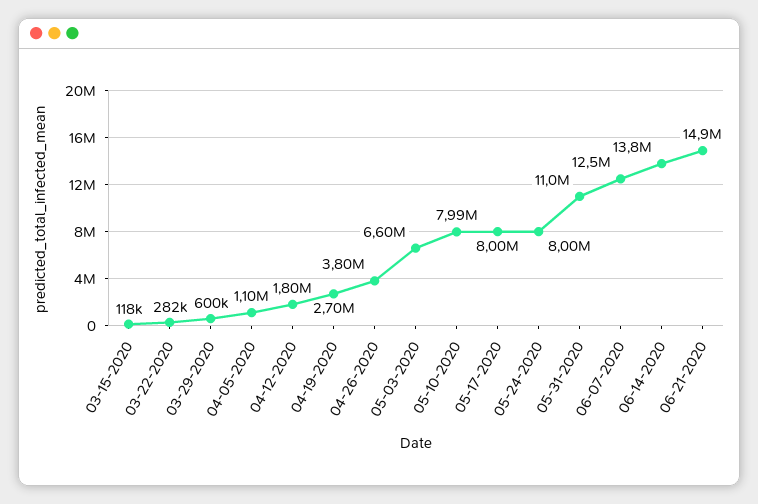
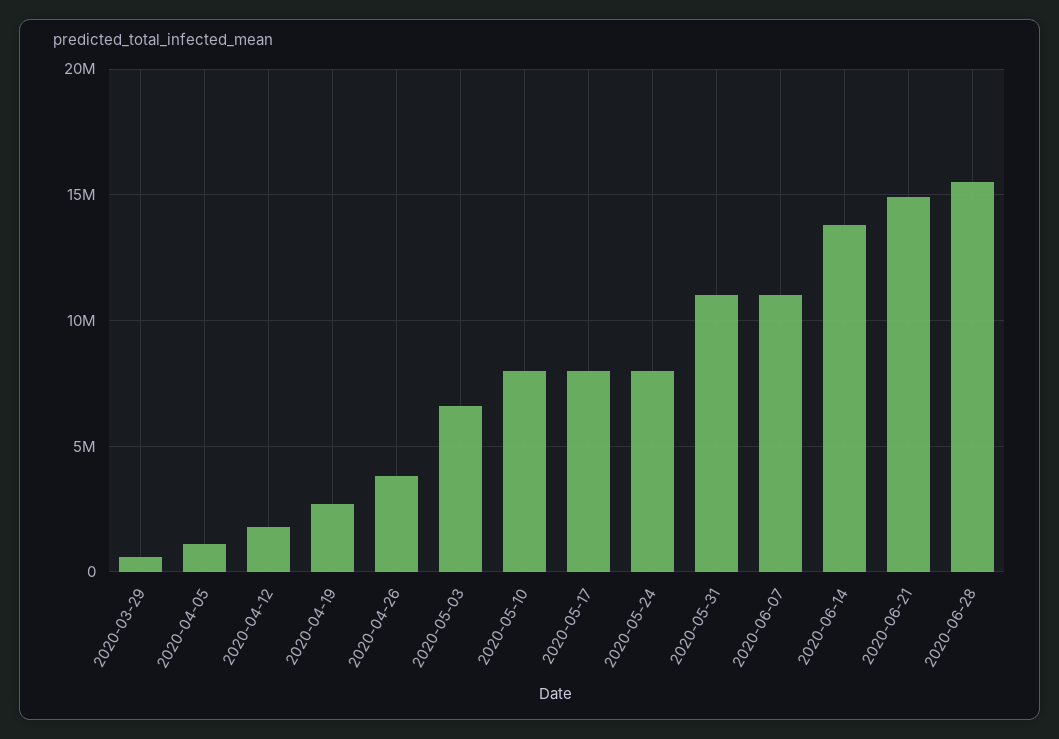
03-15-2020: 118000 -> none
03-22-2020: 282000 -> none
06-07-2020: 12500000 -> 11000000
2020-06-28: none -> 15500000

